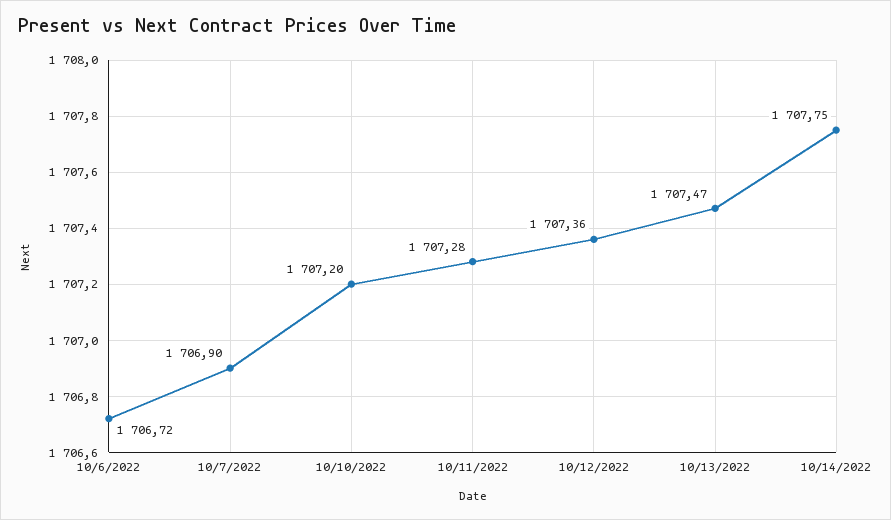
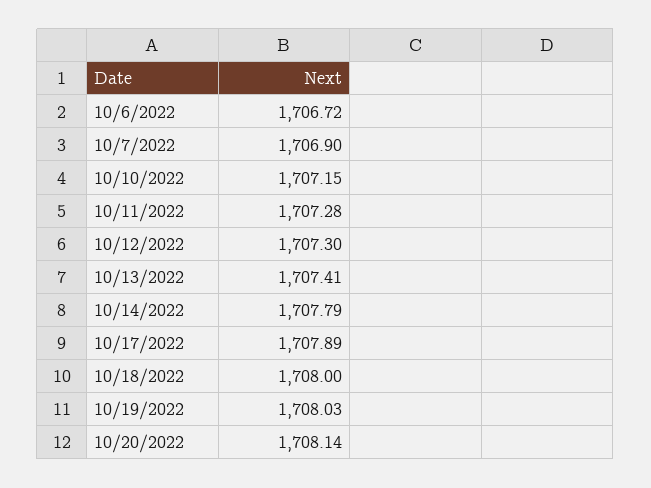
10/10/2022: 1707.2 -> 1707.15
10/12/2022: 1707.36 -> 1707.3
10/13/2022: 1707.47 -> 1707.41
10/14/2022: 1707.75 -> 1707.79
10/17/2022: none -> 1707.89
10/18/2022: none -> 1708
10/19/2022: none -> 1708.03
10/20/2022: none -> 1708.14

